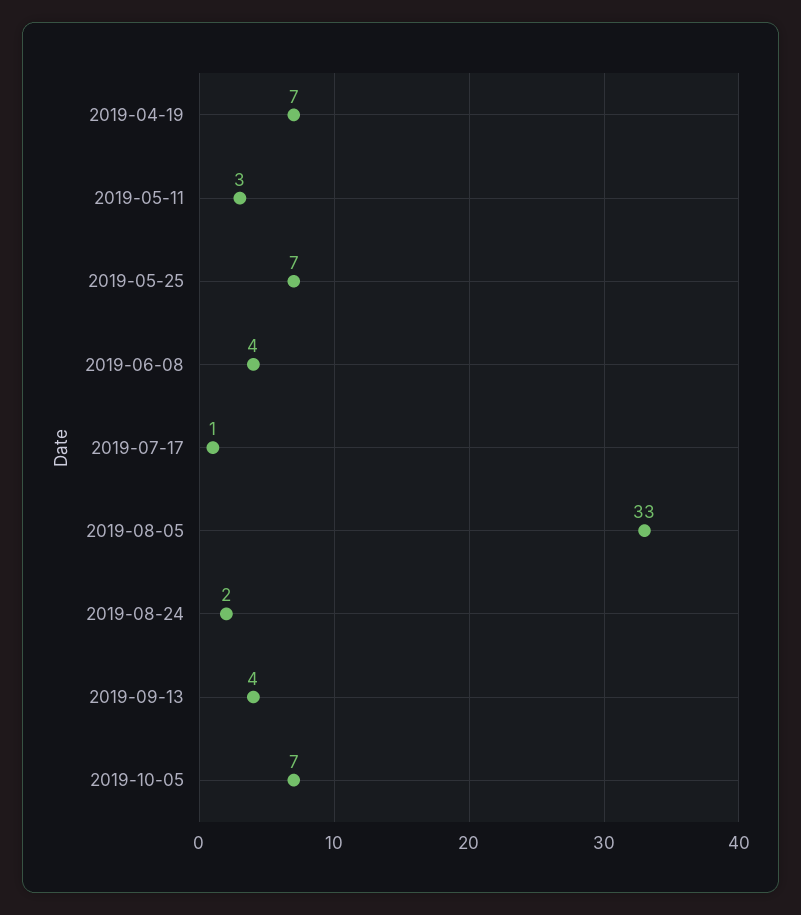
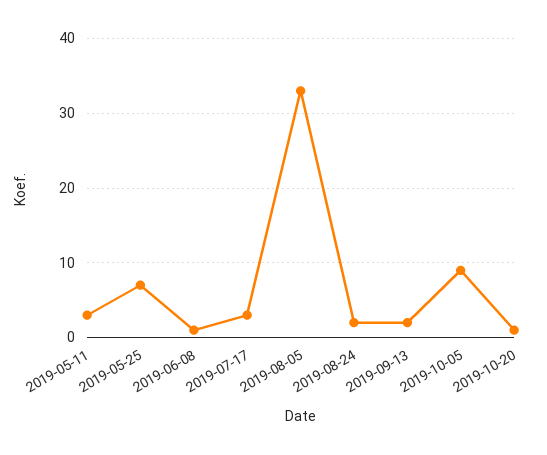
2019-04-19: 7 -> none
2019-06-08: 4 -> 1
2019-07-17: 1 -> 3
2019-09-13: 4 -> 2
2019-10-05: 7 -> 9
2019-10-20: none -> 1

